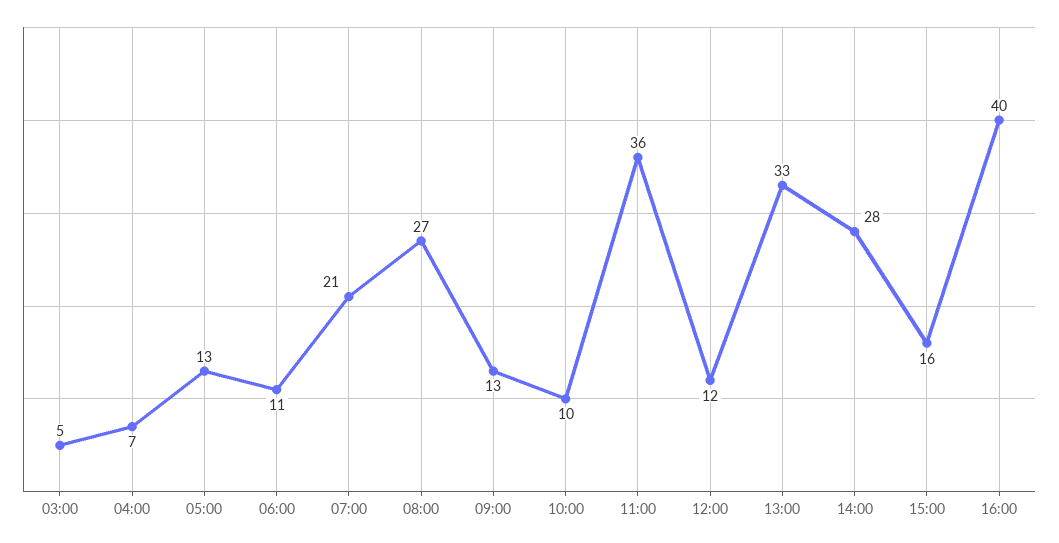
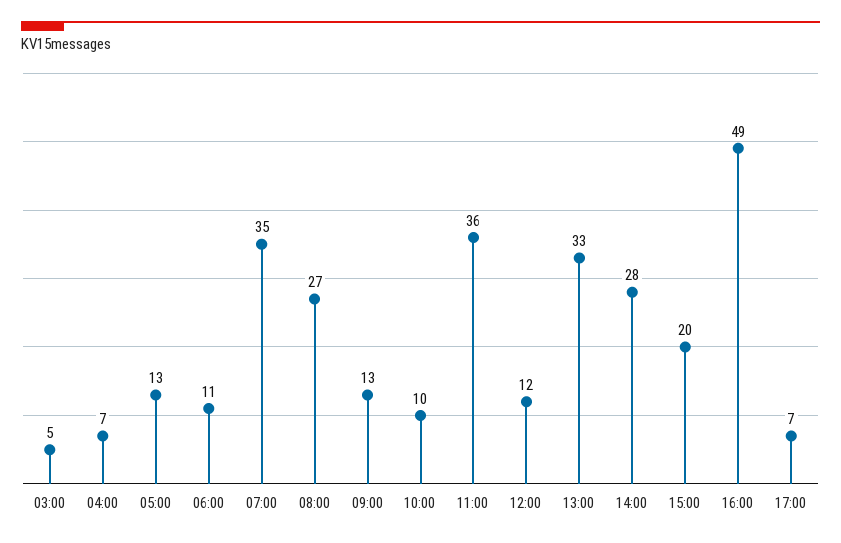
07:00: 21 -> 35
15:00: 16 -> 20
16:00: 40 -> 49
17:00: none -> 7

